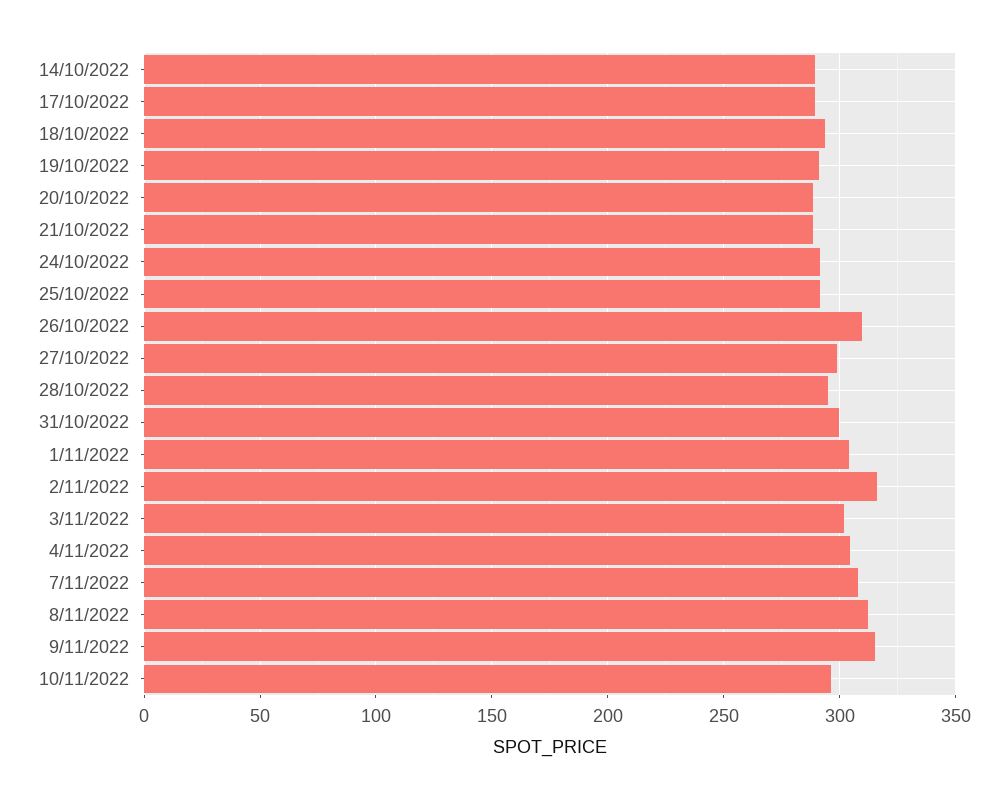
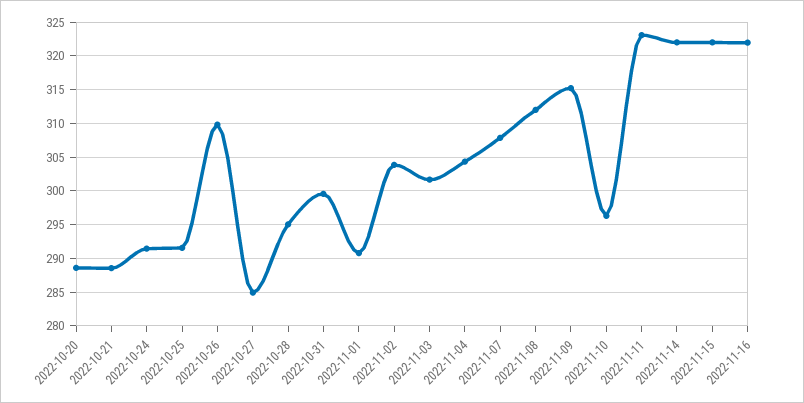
14/10/2022: 290 -> none
17/10/2022: 290 -> none
18/10/2022: 295 -> none
19/10/2022: 290 -> none
27/10/2022: 300 -> 285
1/11/2022: 305 -> 291
2/11/2022: 315 -> 304
2022-11-11: none -> 323
2022-11-14: none -> 322
2022-11-15: none -> 322
2022-11-16: none -> 322

